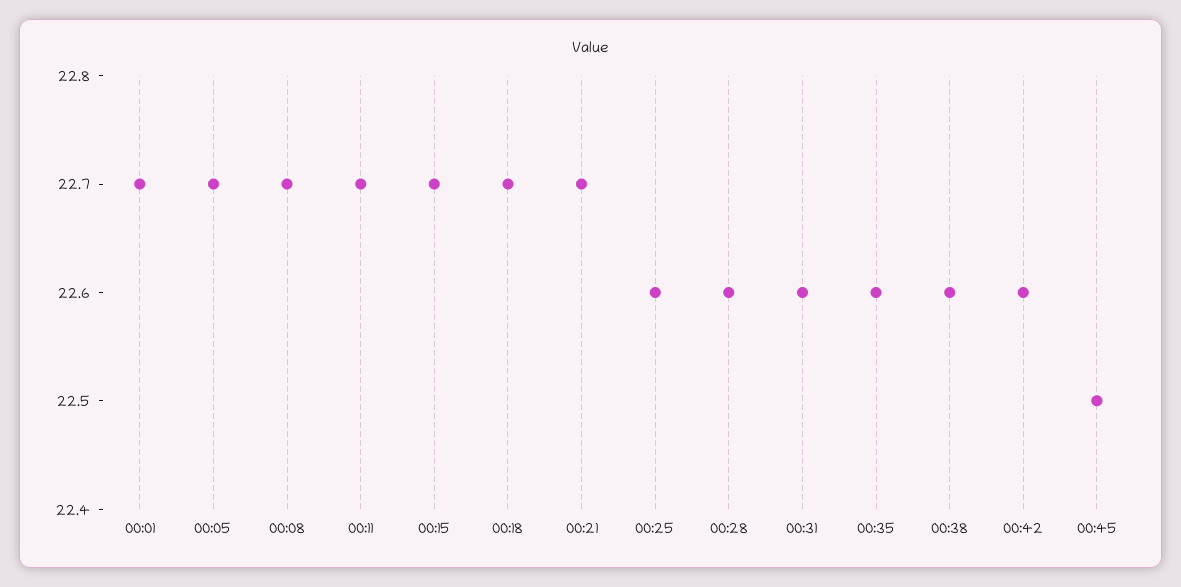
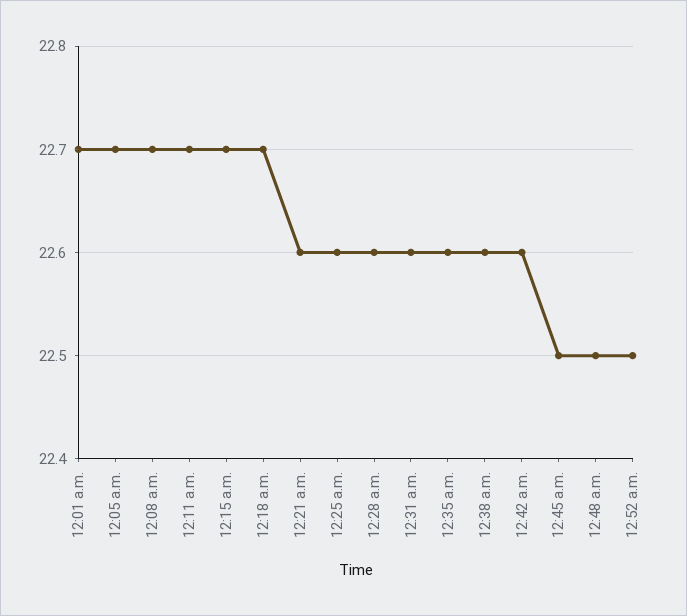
00:21: 22.7 -> 22.6
12:48 a.m.: none -> 22.5
12:52 a.m.: none -> 22.5

